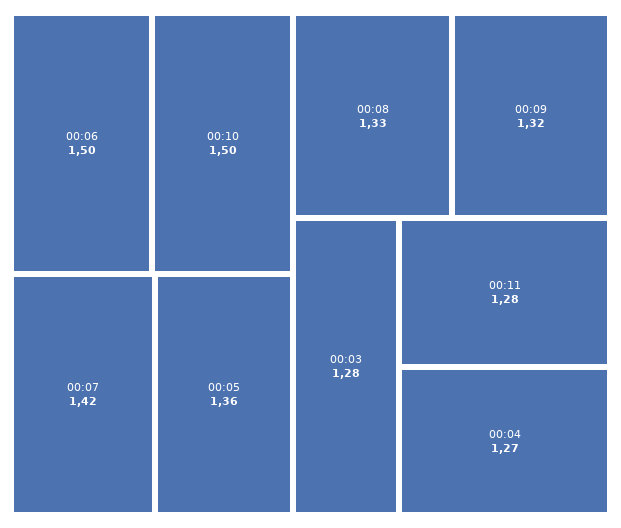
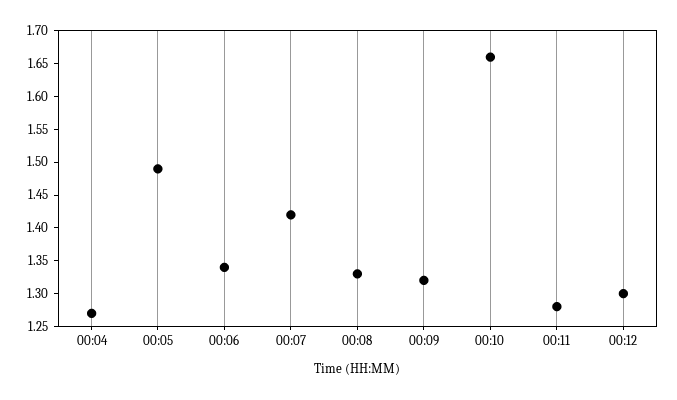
00:06: 1.5 -> 1.35
00:10: 1.5 -> 1.65
00:05: 1.36 -> 1.5
00:03: 1.28 -> none
00:12: none -> 1.3

